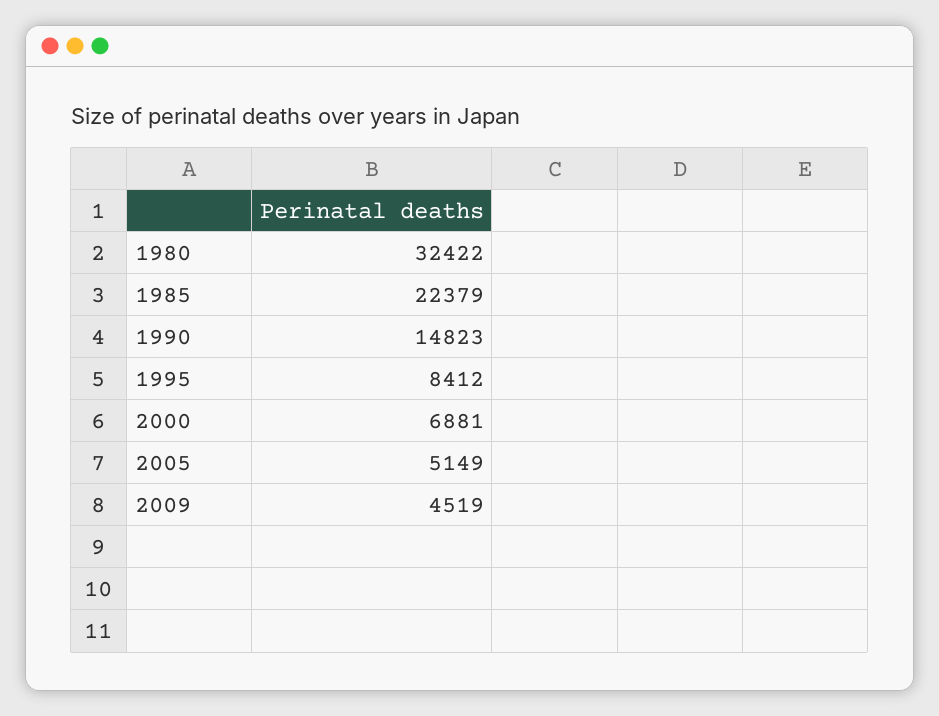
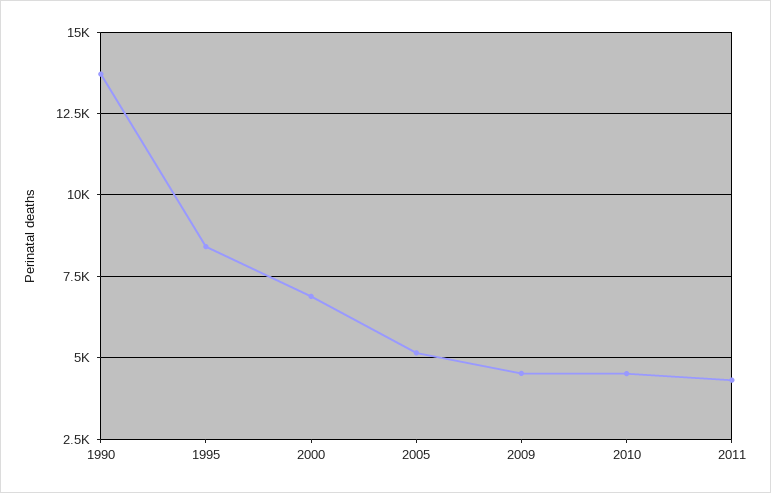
1980: 32422 -> none
1985: 22379 -> none
1990: 14823 -> 13750
2010: none -> 4500
2011: none -> 4250

